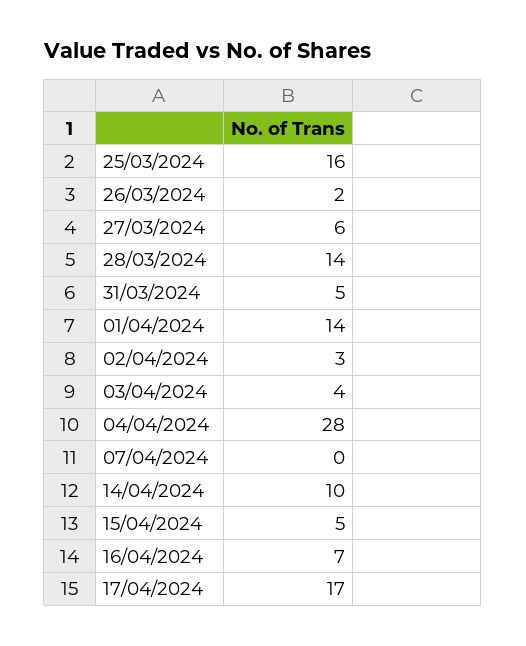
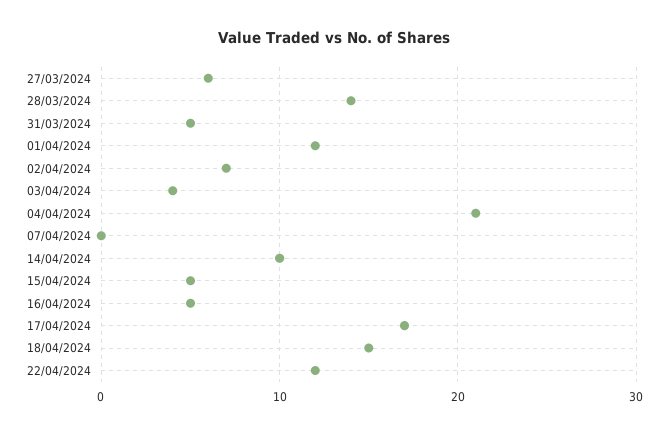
25/03/2024: 16 -> none
26/03/2024: 2 -> none
01/04/2024: 14 -> 12
02/04/2024: 3 -> 7
04/04/2024: 28 -> 21
16/04/2024: 7 -> 5
18/04/2024: none -> 15
22/04/2024: none -> 12

